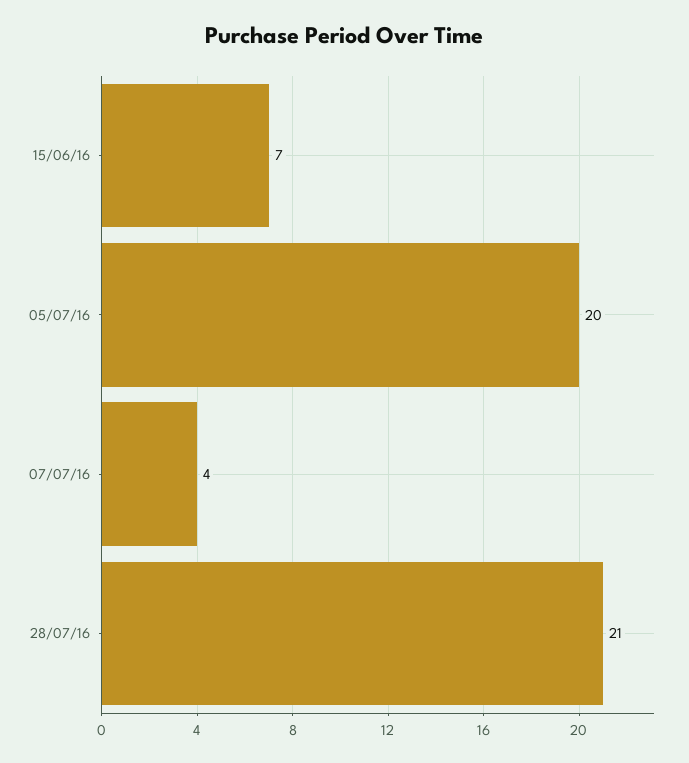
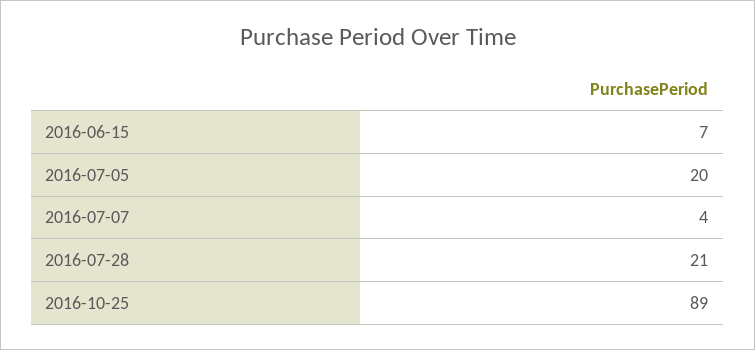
2016-10-25: none -> 89

